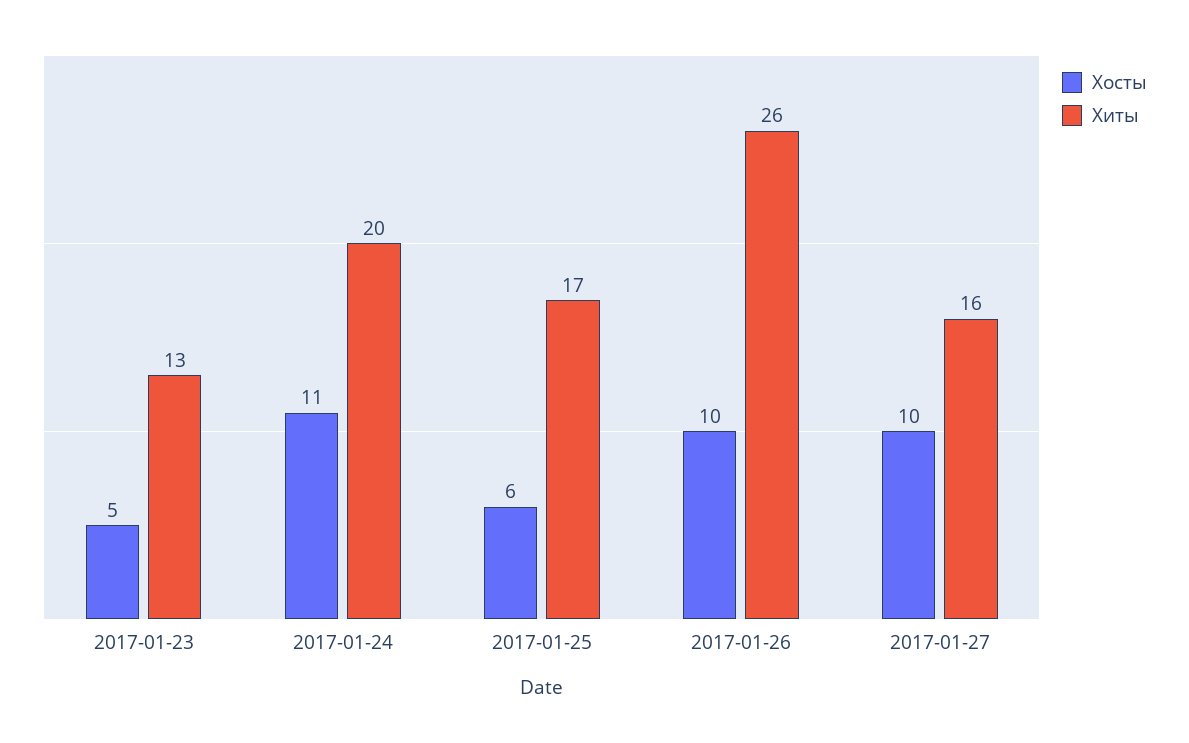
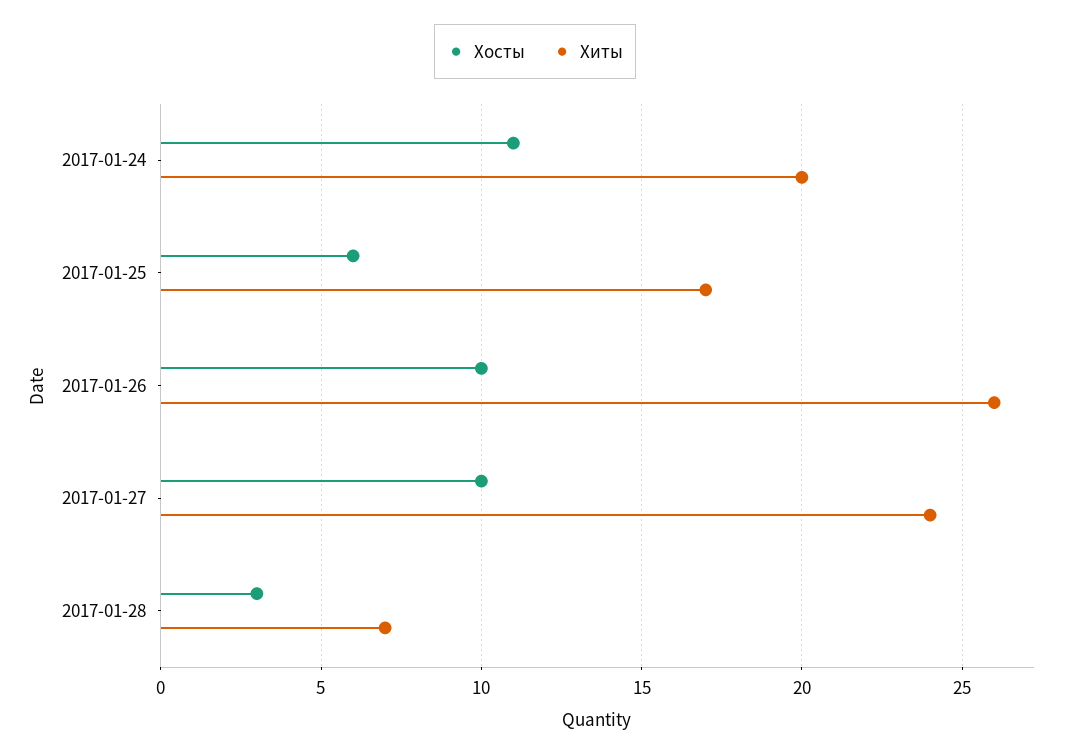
Хосты, 2017-01-23: 5 -> none
Хиты, 2017-01-23: 13 -> none
Хиты, 2017-01-27: 16 -> 24
Хосты, 2017-01-28: none -> 3
Хиты, 2017-01-28: none -> 7

